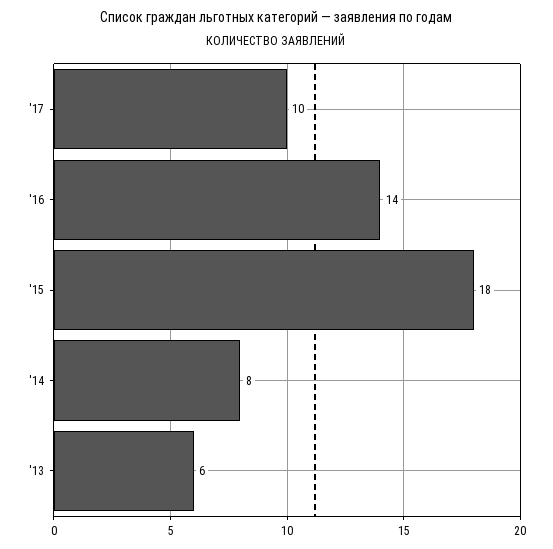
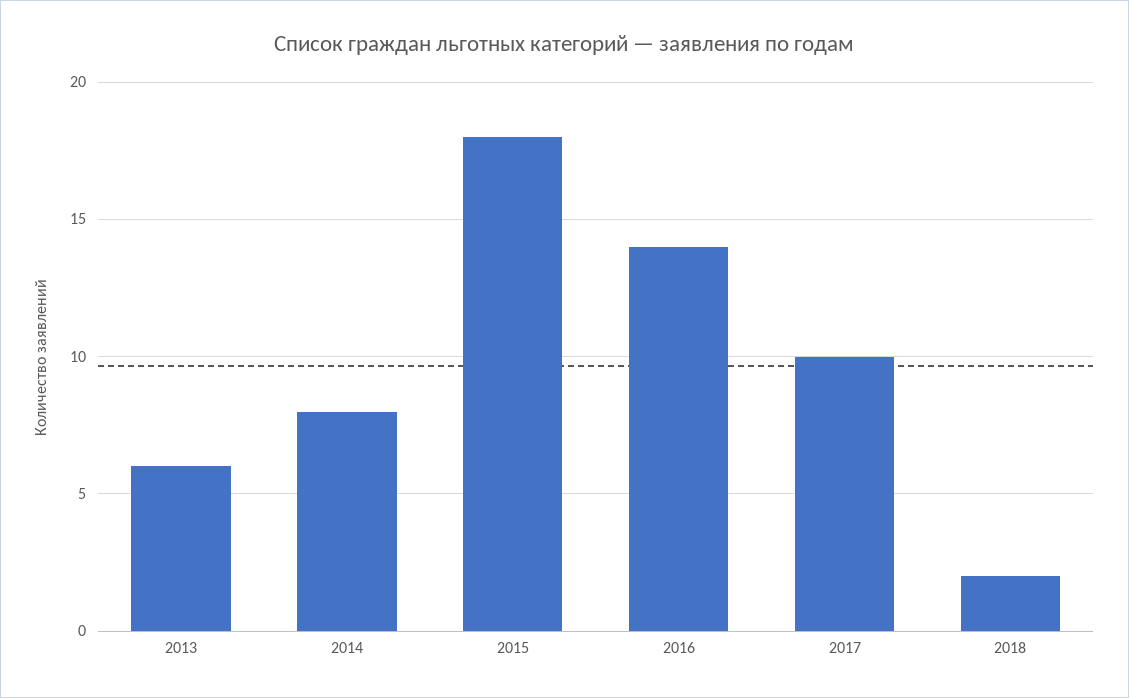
2018: none -> 2

